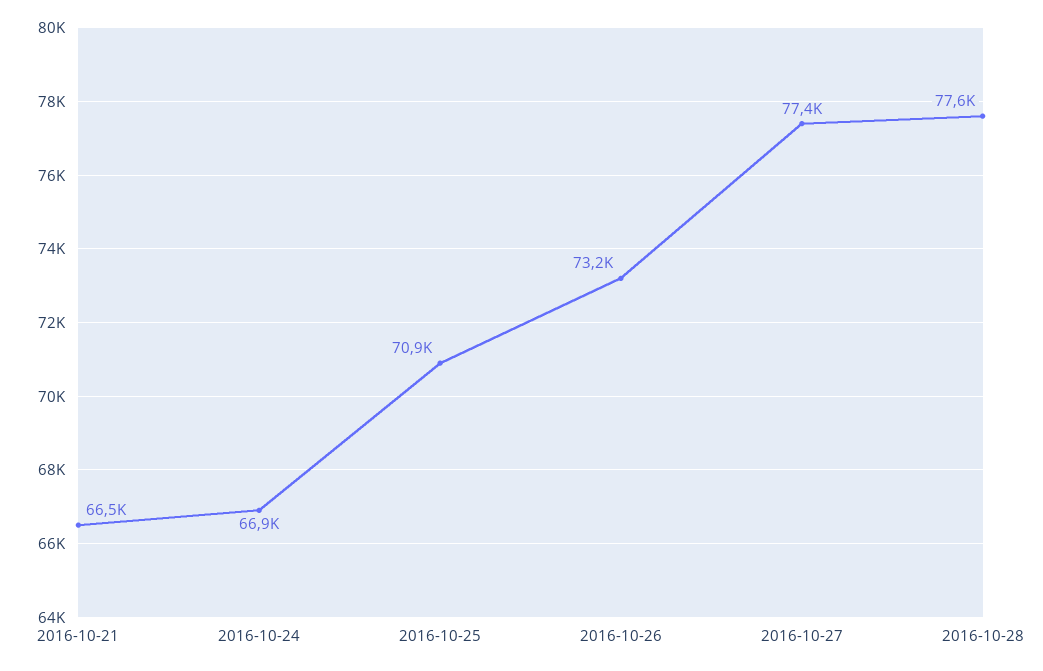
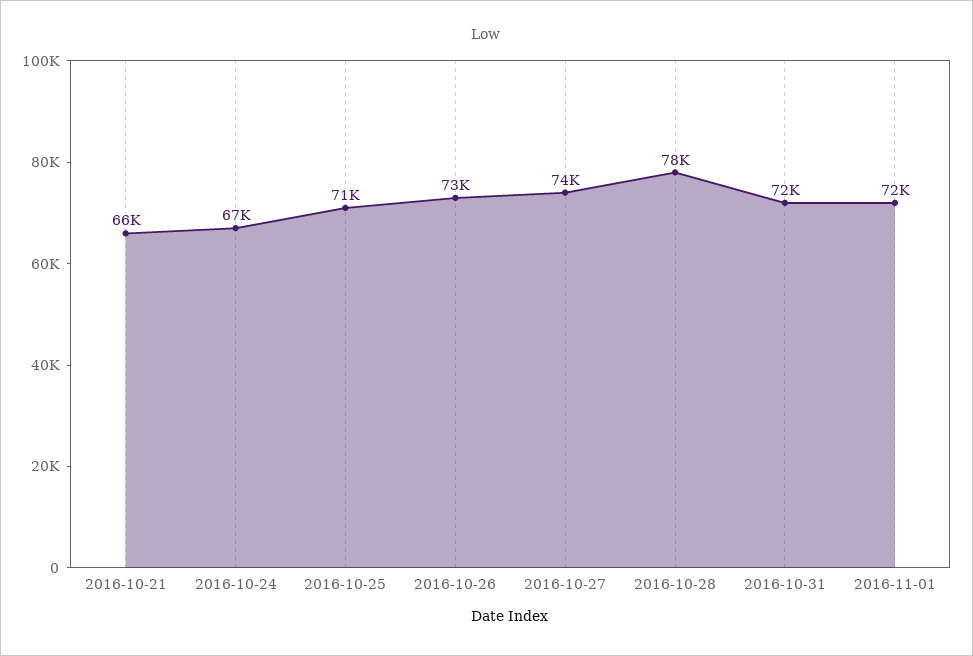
2016-10-27: 77400 -> 74000
2016-10-31: none -> 72000
2016-11-01: none -> 72000

